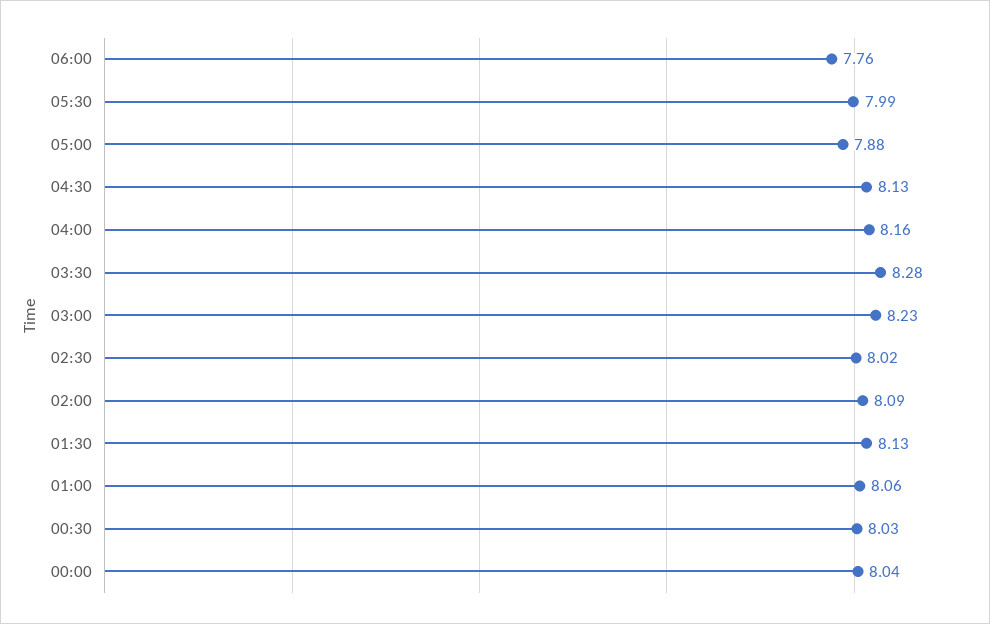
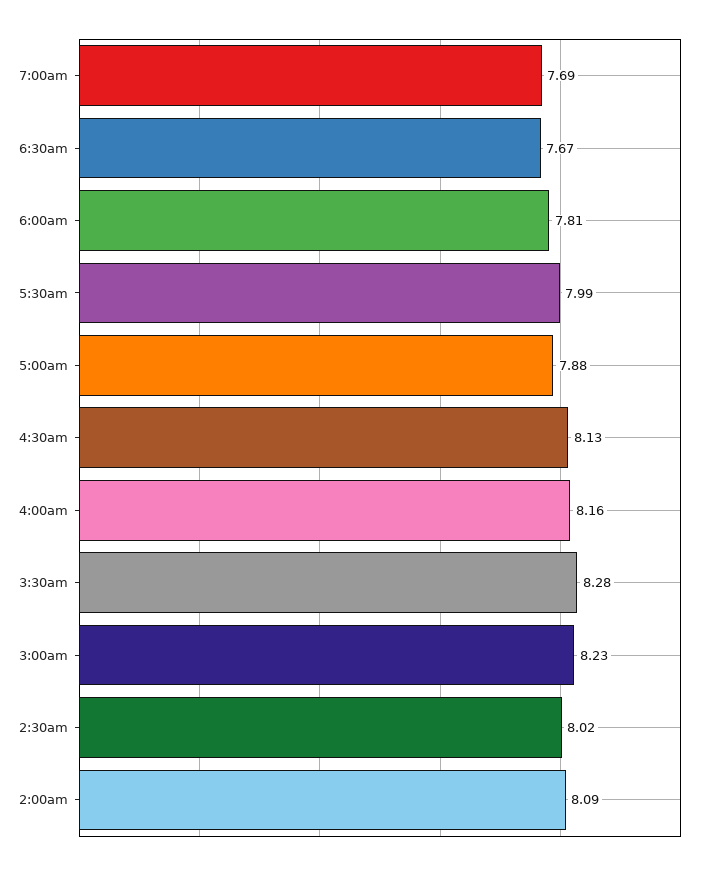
06:00: 7.76 -> 7.81
01:30: 8.13 -> none
01:00: 8.06 -> none
00:30: 8.03 -> none
00:00: 8.04 -> none
7:00am: none -> 7.69
6:30am: none -> 7.67

